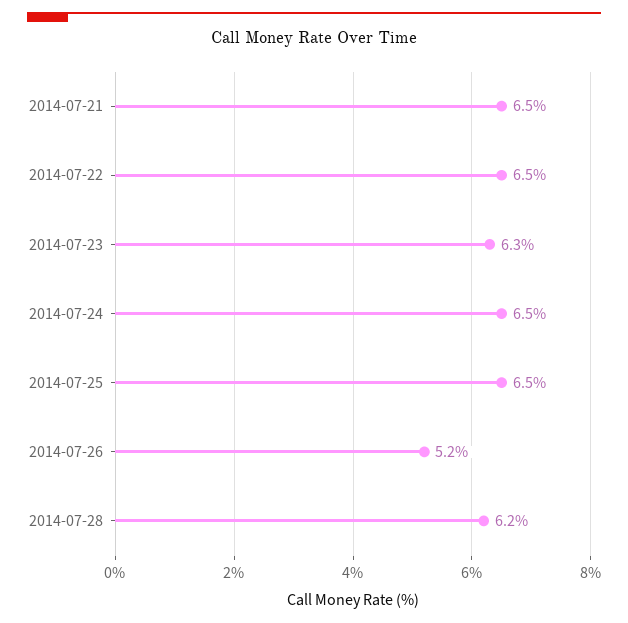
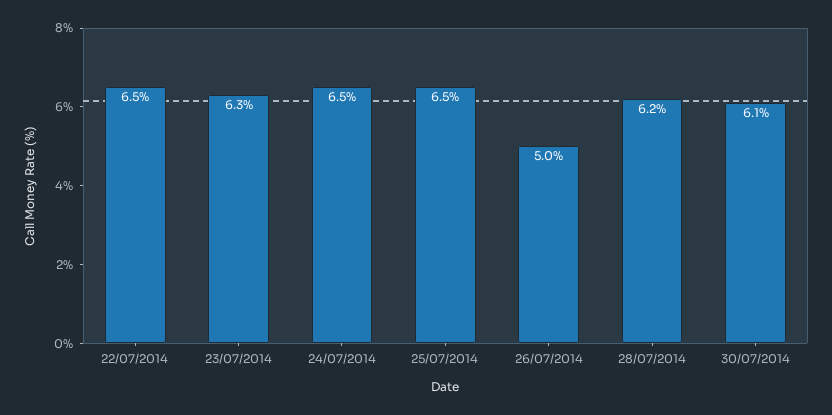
2014-07-21: 6.5 -> none
2014-07-26: 5.2 -> 5
30/07/2014: none -> 6.1

